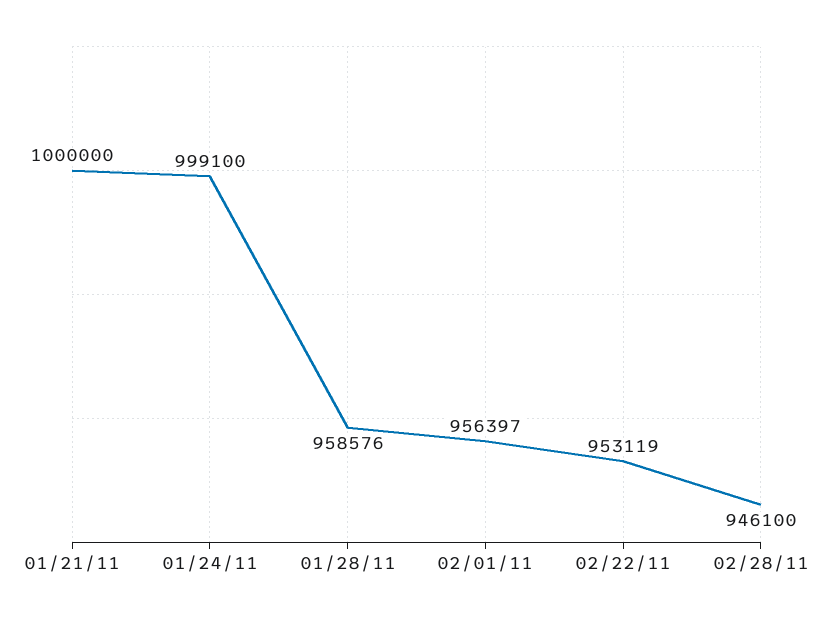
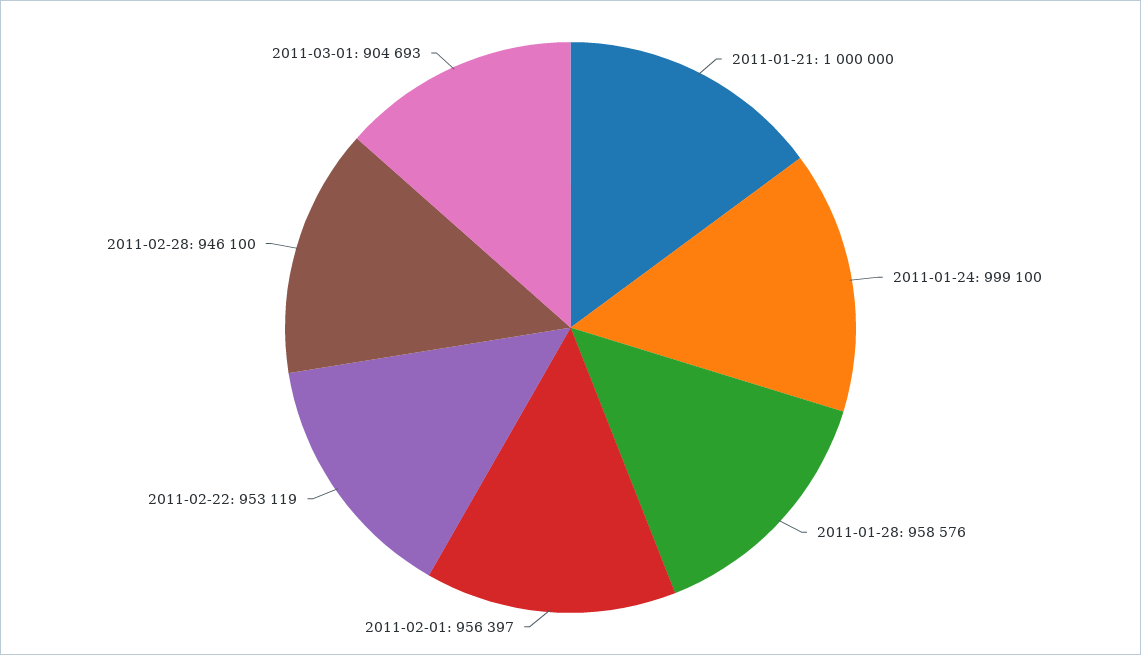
2011-03-01: none -> 904693

